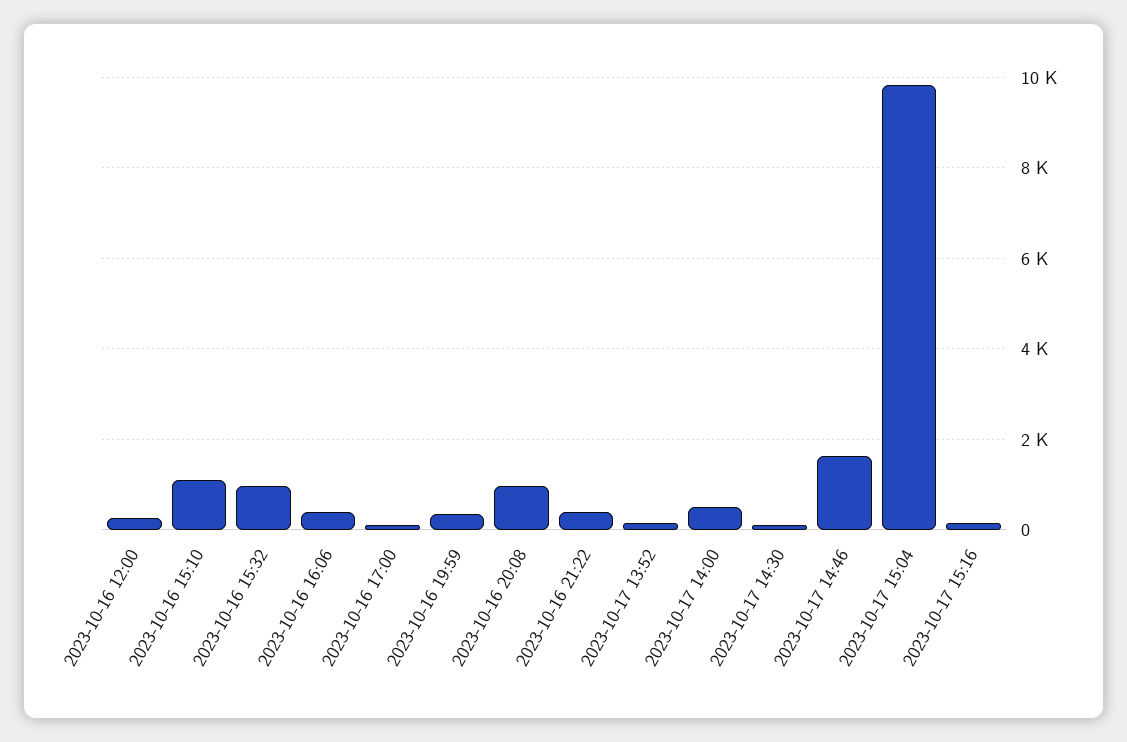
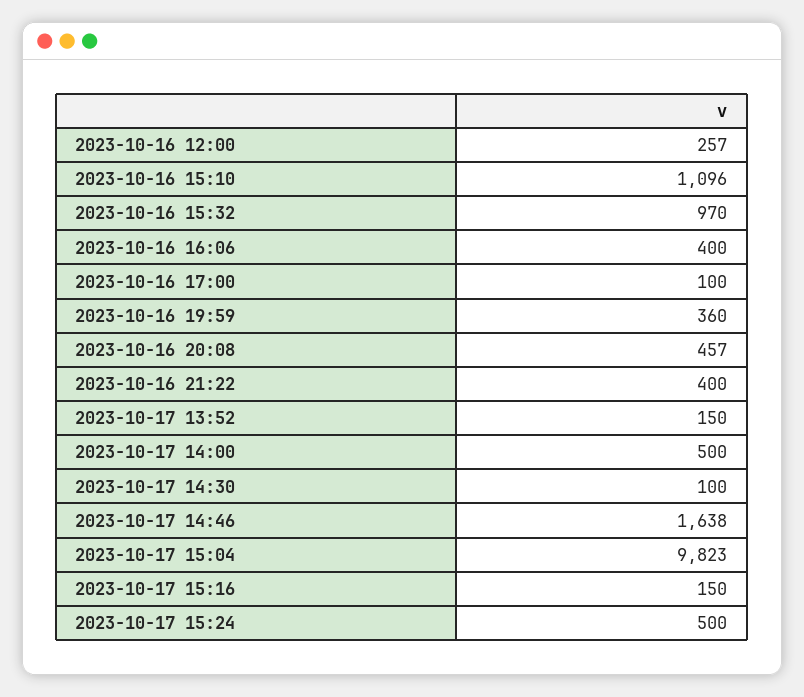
2023-10-16 20:08: 1000 -> 457
2023-10-17 15:24: none -> 500

